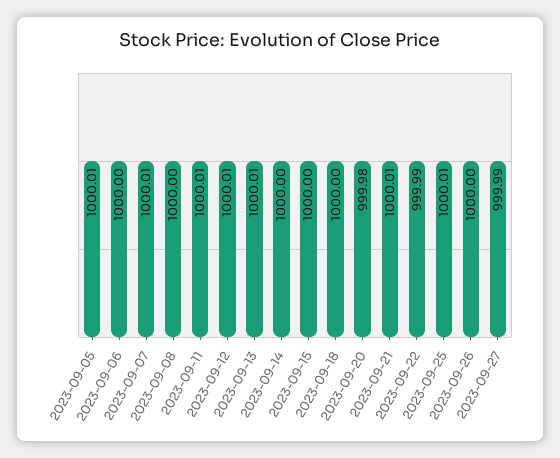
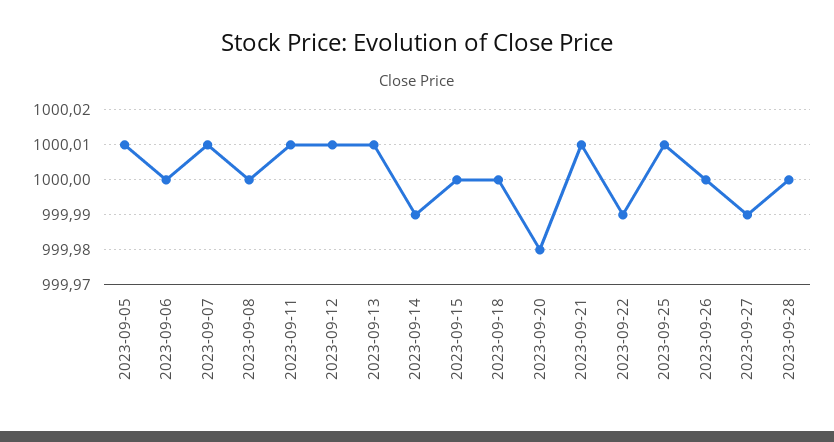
2023-09-14: 1000 -> 999.99
2023-09-28: none -> 1000

